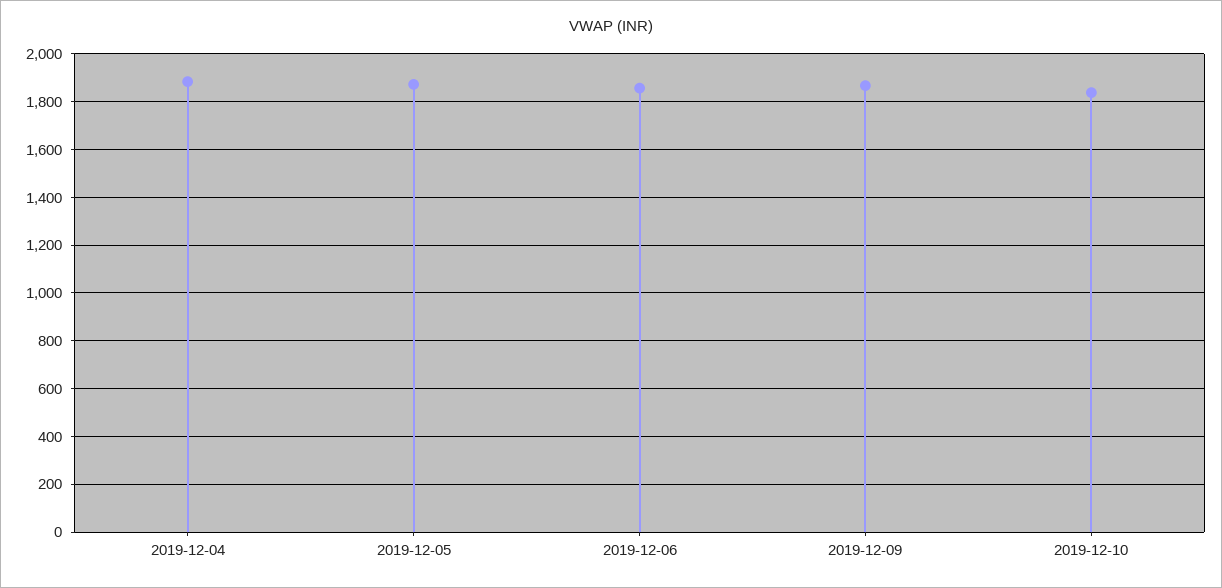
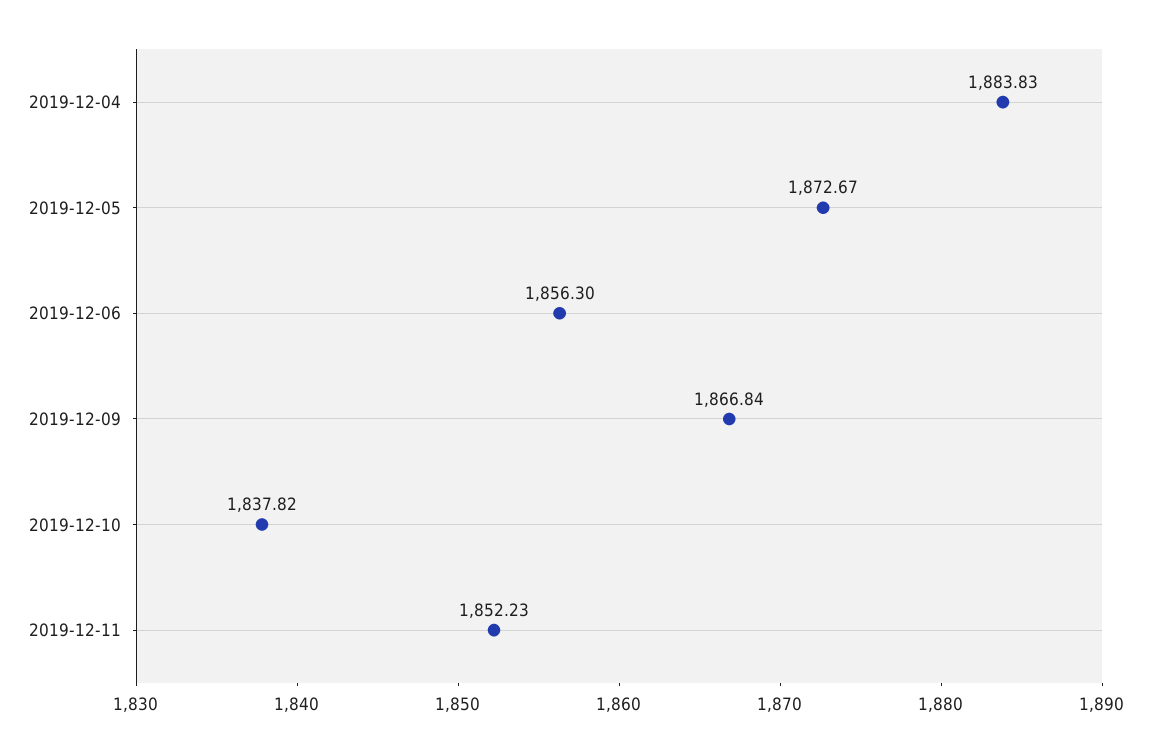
2019-12-11: none -> 1852.23

